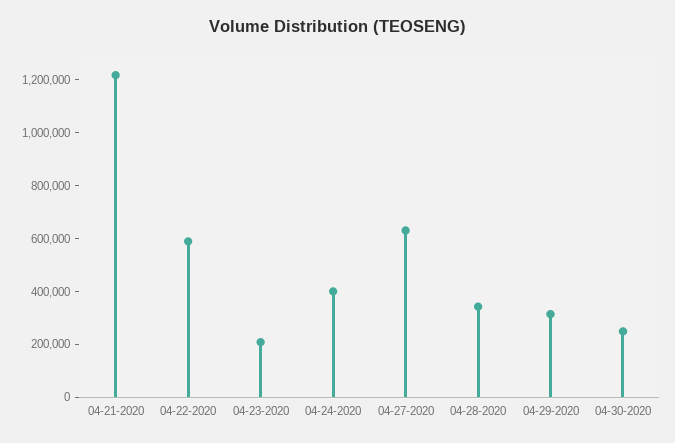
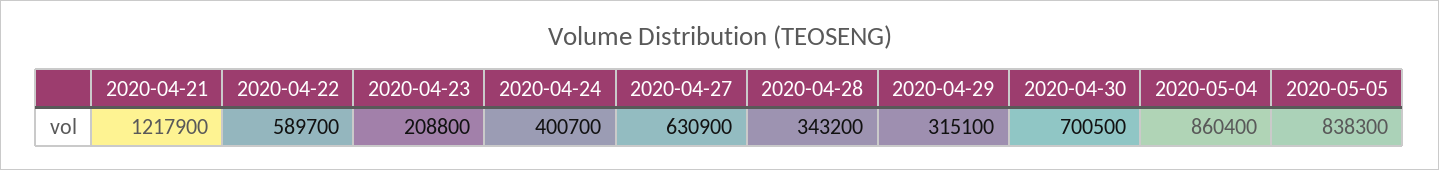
04-30-2020: 250000 -> 700500
2020-05-04: none -> 860400
2020-05-05: none -> 838300

